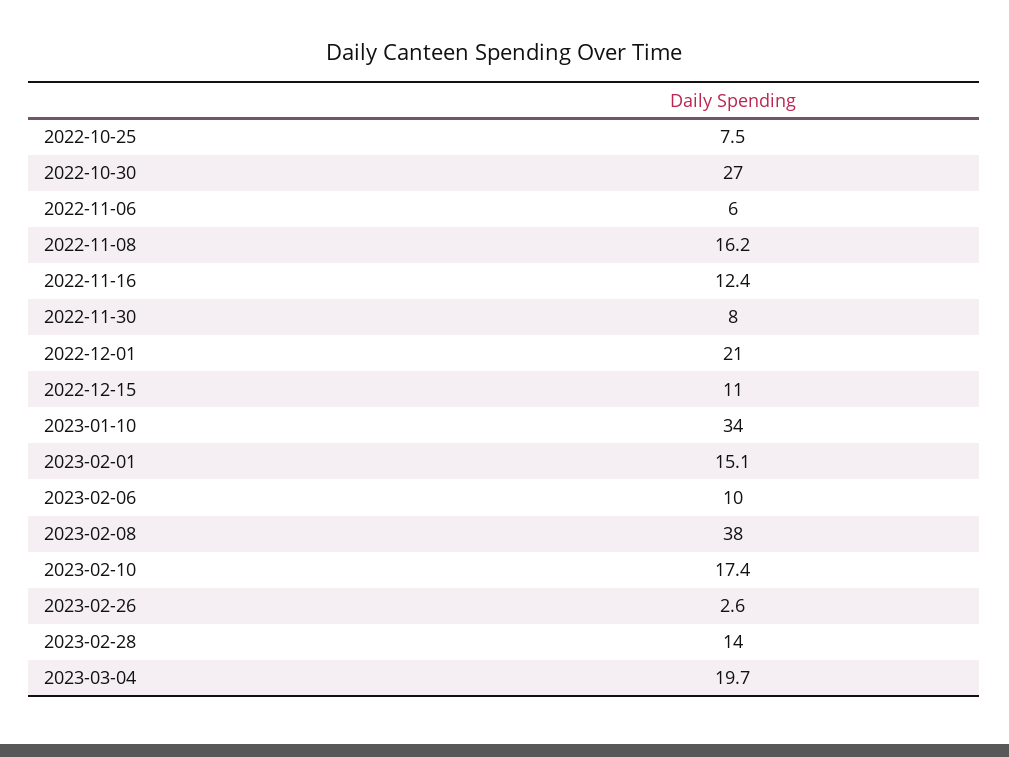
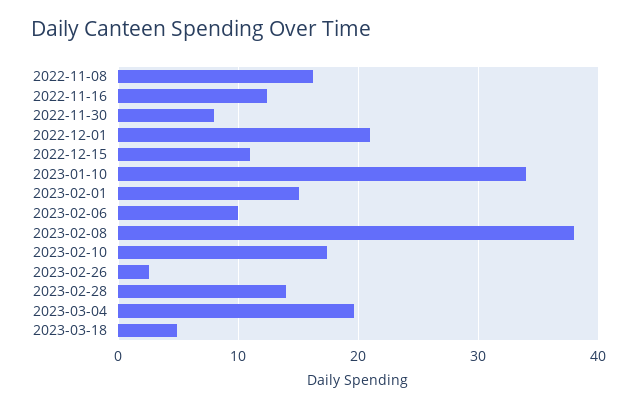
2022-10-25: 7.5 -> none
2022-10-30: 27 -> none
2022-11-06: 6 -> none
2023-03-18: none -> 5

